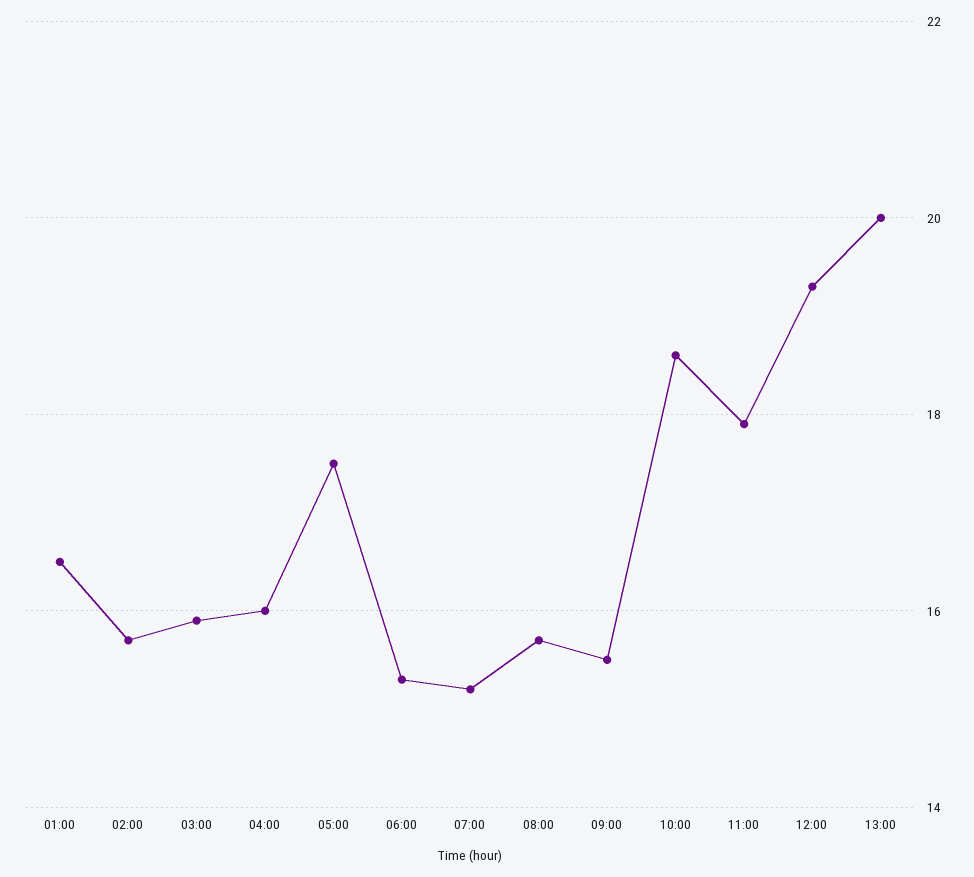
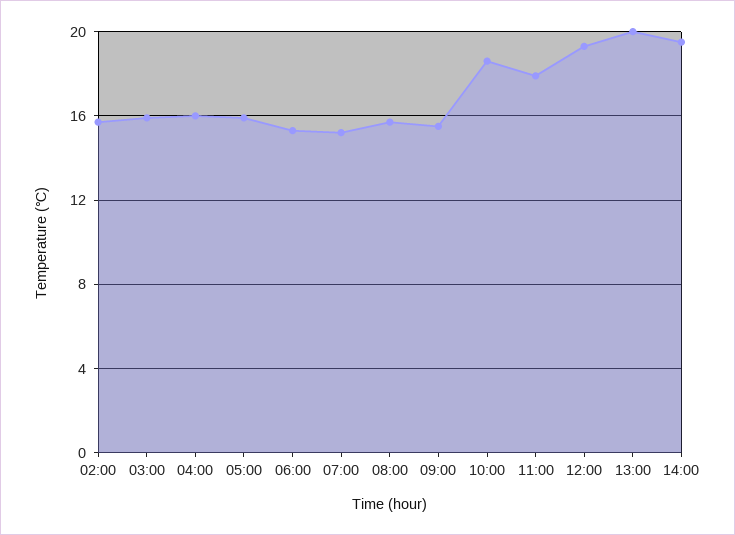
01:00: 16.5 -> none
05:00: 17.5 -> 16
14:00: none -> 19.5

